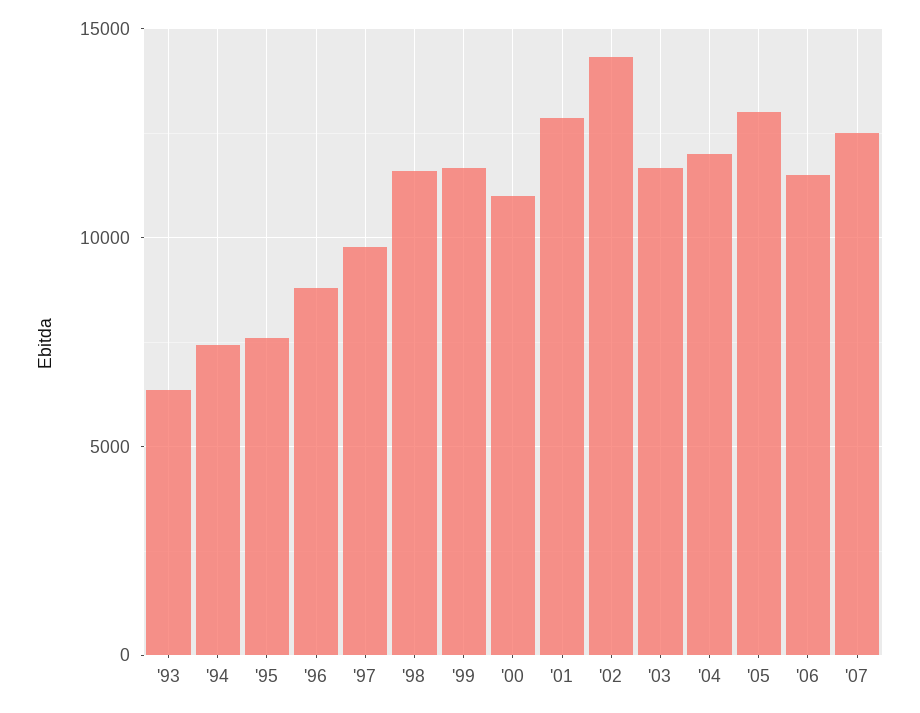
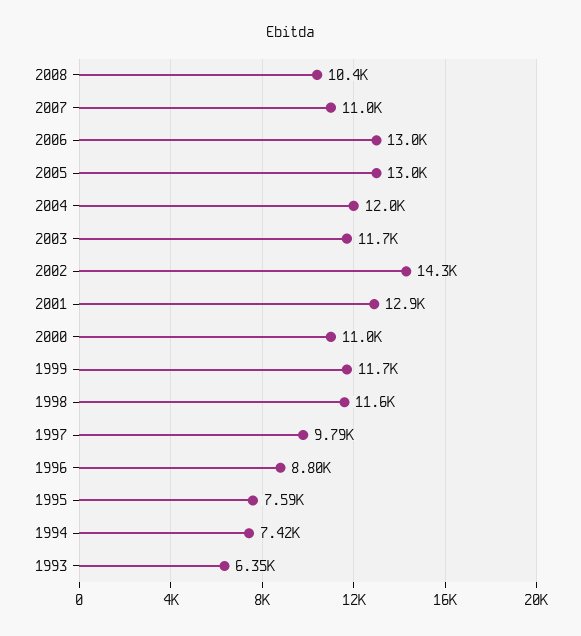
'06: 11500 -> 13000
'07: 12500 -> 11000
2008: none -> 10400

